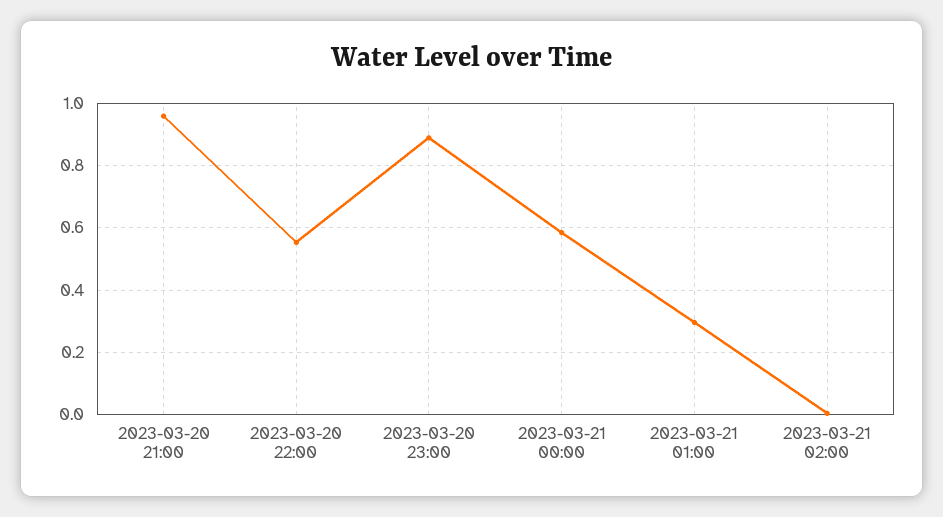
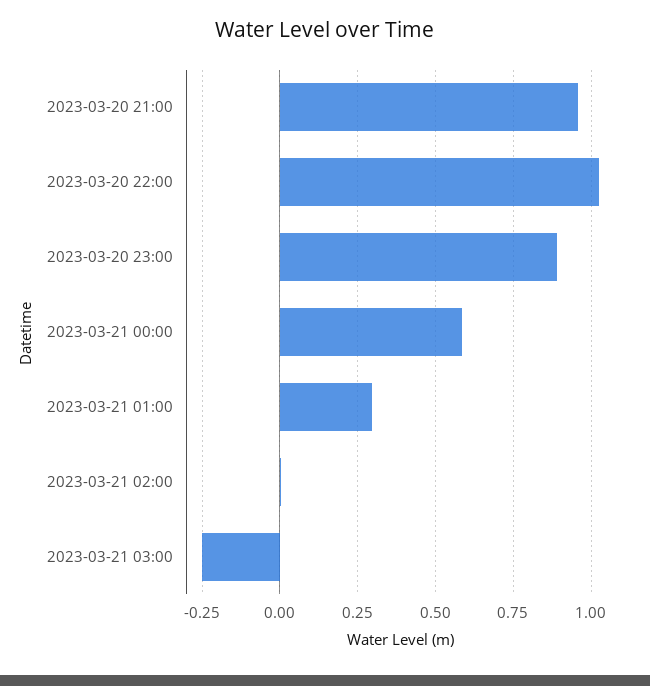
2023-03-20 22:00: 0.56 -> 1.025
2023-03-21 03:00: none -> -0.25

